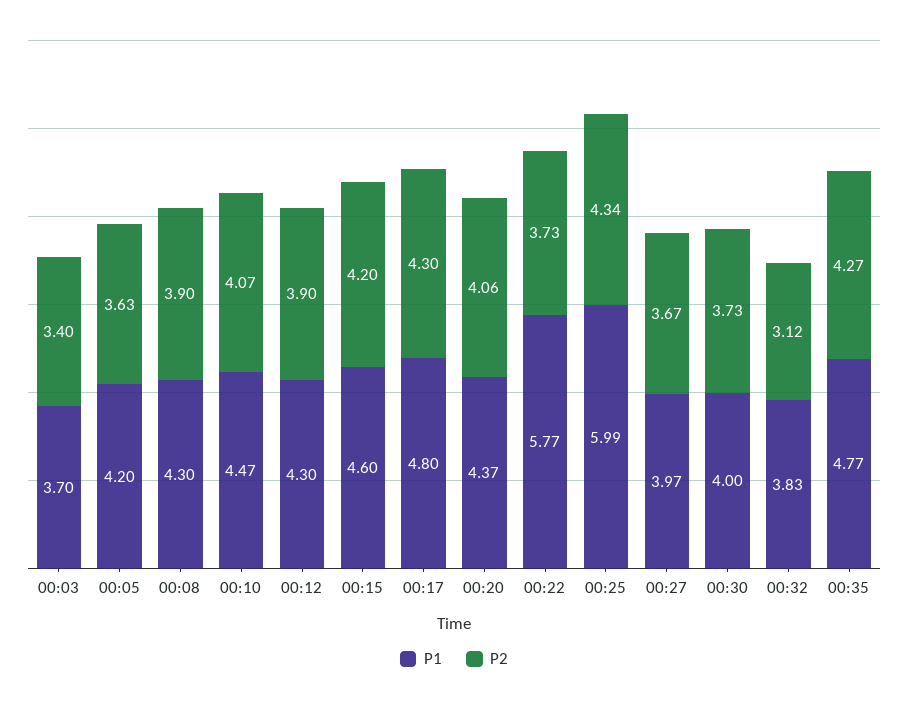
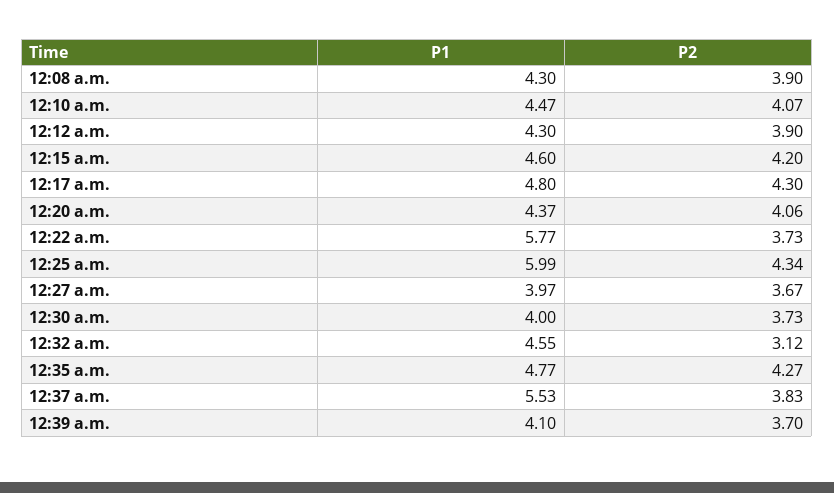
P1, 00:03: 3.7 -> none
P2, 00:03: 3.4 -> none
P1, 00:05: 4.2 -> none
P2, 00:05: 3.63 -> none
P1, 00:32: 3.83 -> 4.55
P1, 12:37 a.m.: none -> 5.53
P2, 12:37 a.m.: none -> 3.83
P1, 12:39 a.m.: none -> 4.1
P2, 12:39 a.m.: none -> 3.7

